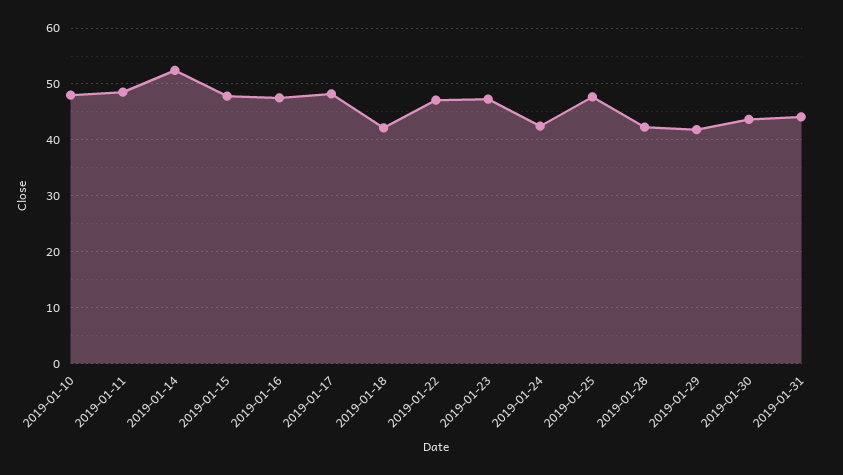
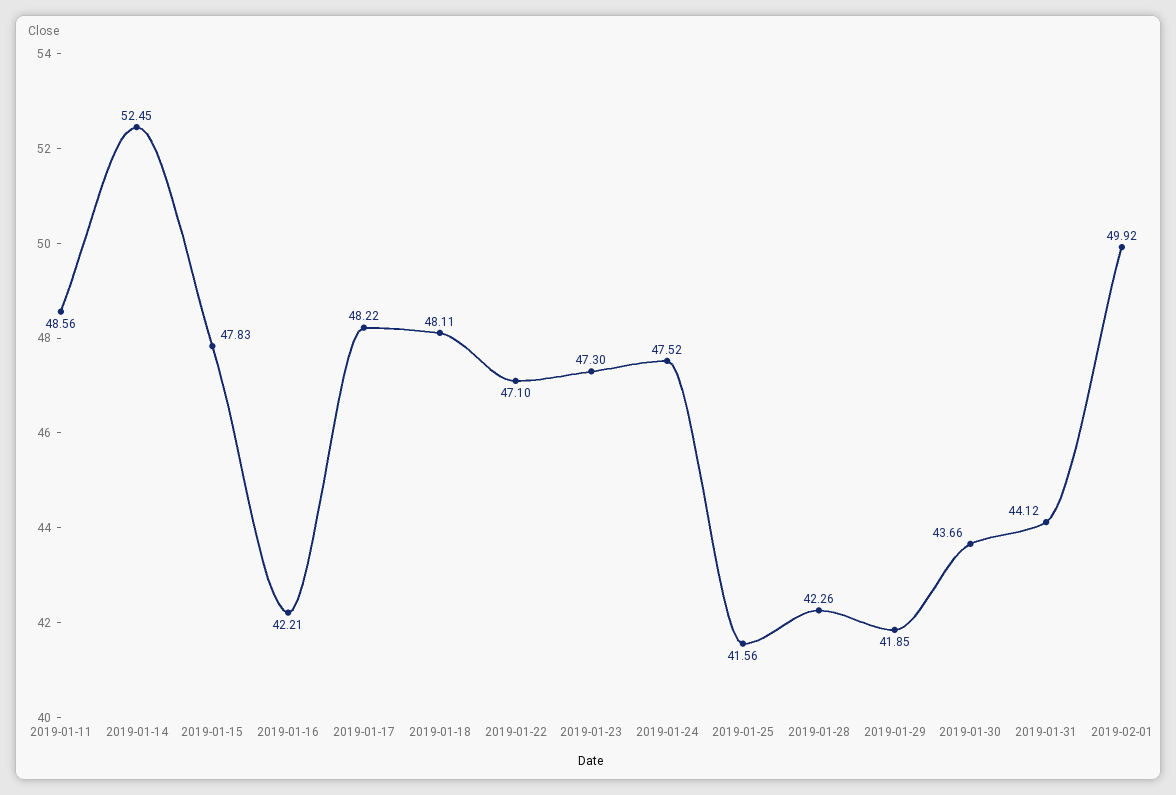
2019-01-10: 48 -> none
2019-01-16: 48 -> 42.21
2019-01-18: 42 -> 48.11
2019-01-24: 42 -> 47.52
2019-01-25: 48 -> 41.56
2019-02-01: none -> 49.92

